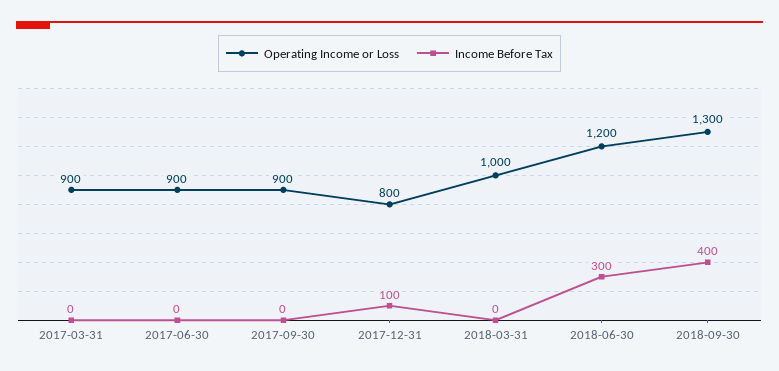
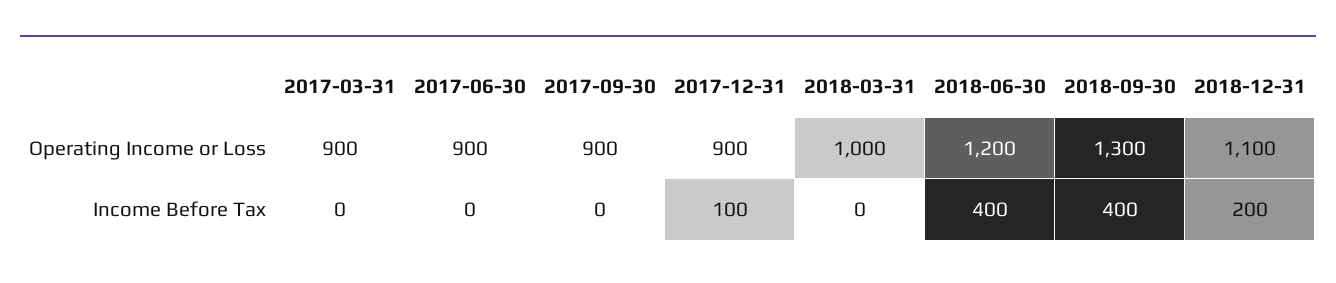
Operating Income or Loss, 2017-12-31: 800 -> 900
Income Before Tax, 2018-06-30: 300 -> 400
Operating Income or Loss, 2018-12-31: none -> 1100
Income Before Tax, 2018-12-31: none -> 200

